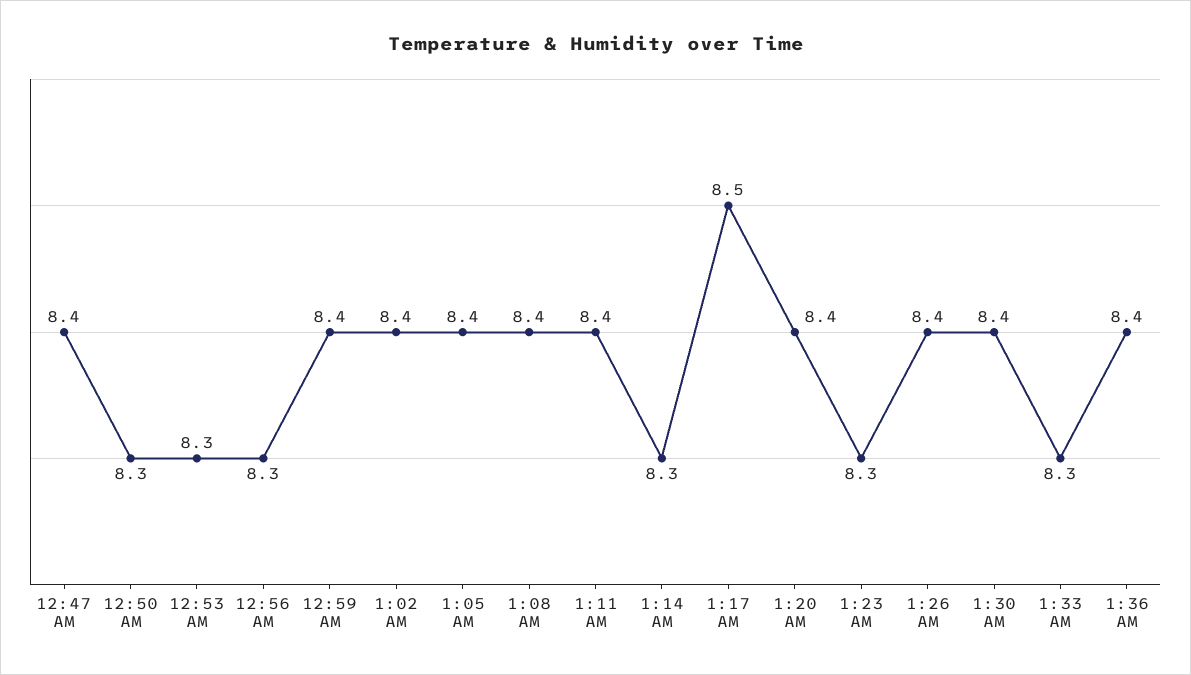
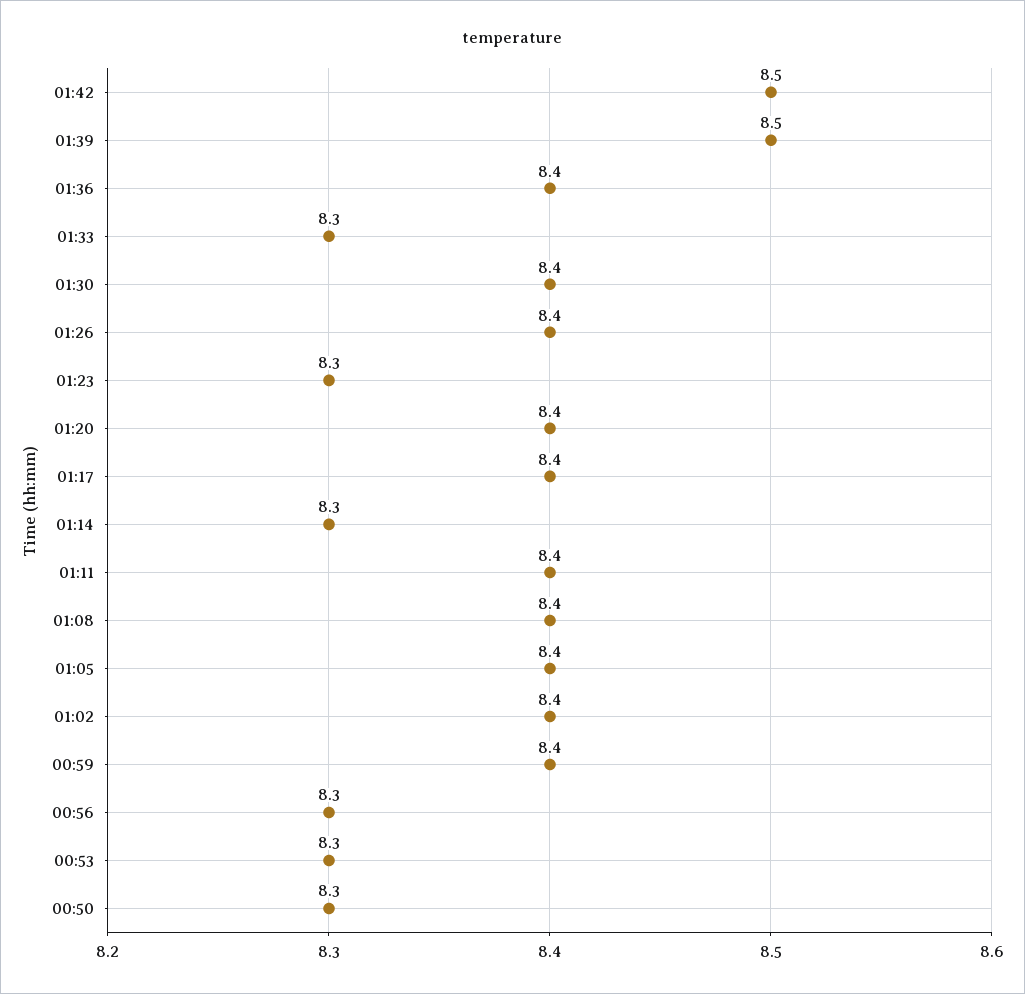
12:47 AM: 8.4 -> none
1:17 AM: 8.5 -> 8.4
01:42: none -> 8.5
01:39: none -> 8.5

